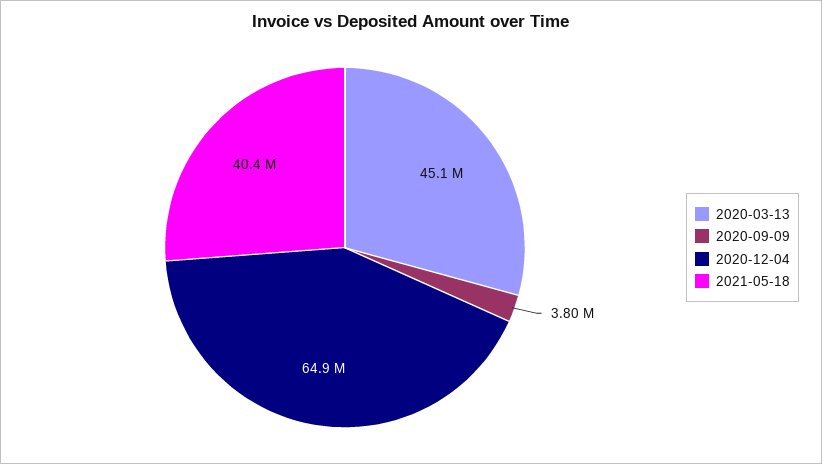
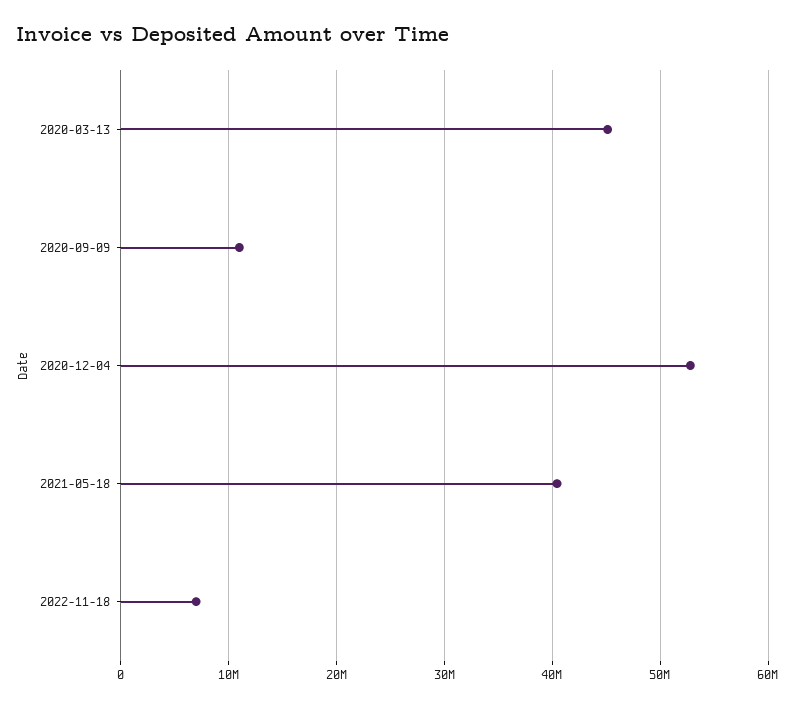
2020-09-09: 3800000 -> 11000000
2020-12-04: 64900000 -> 53000000
2022-11-18: none -> 7000000

